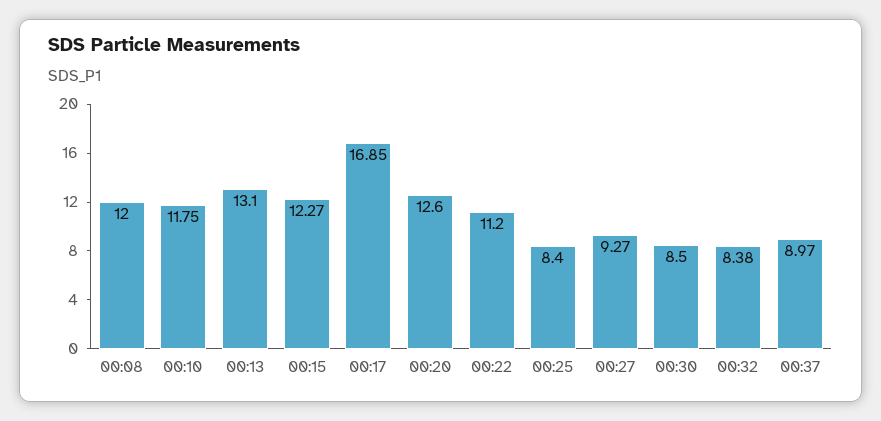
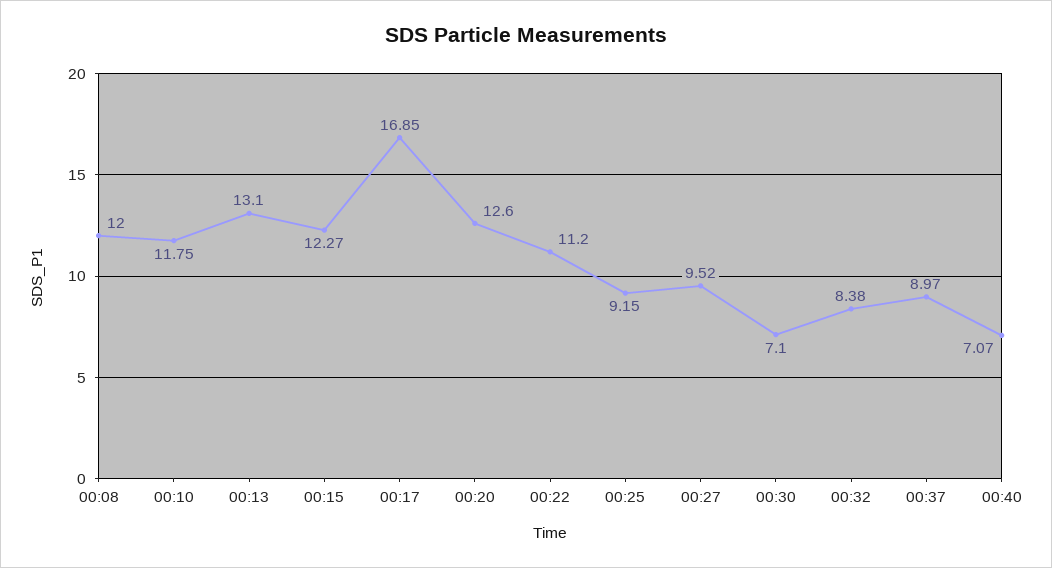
00:25: 8.4 -> 9.15
00:27: 9.27 -> 9.52
00:30: 8.5 -> 7.1
00:40: none -> 7.07

